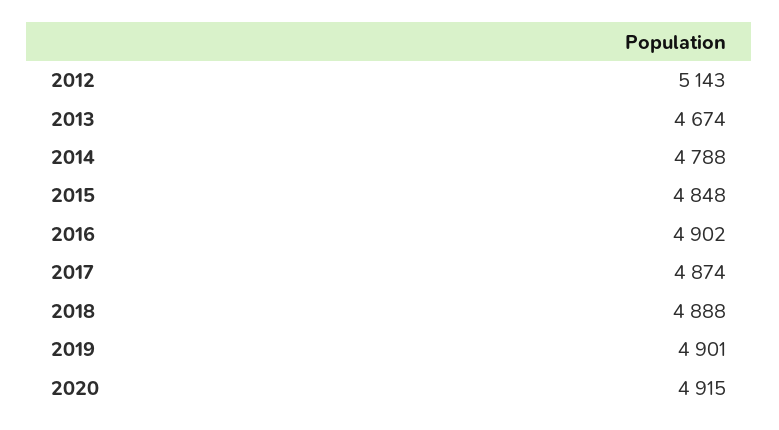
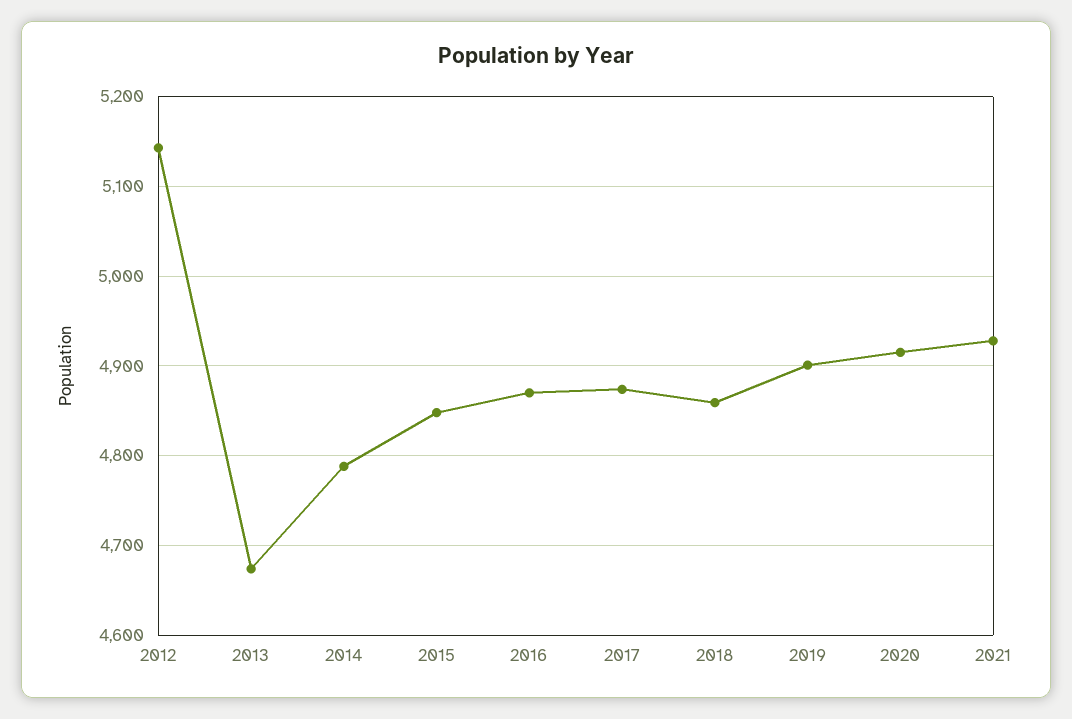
2016: 4902 -> 4870
2018: 4888 -> 4860
2021: none -> 4930

